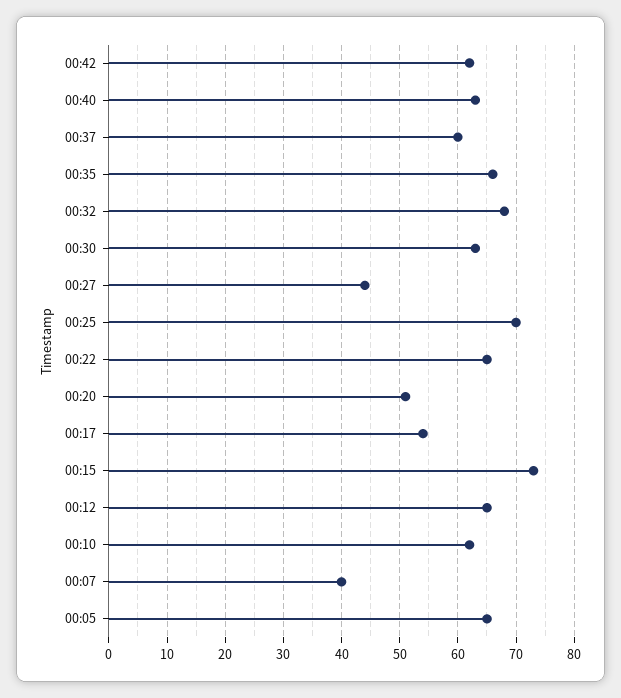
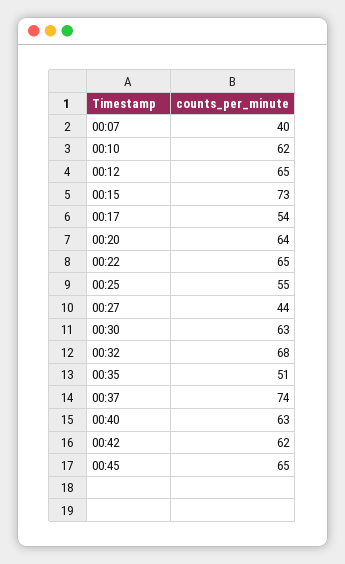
00:37: 60 -> 74
00:35: 65 -> 51
00:25: 70 -> 55
00:20: 50 -> 64
00:05: 65 -> none
00:45: none -> 65

